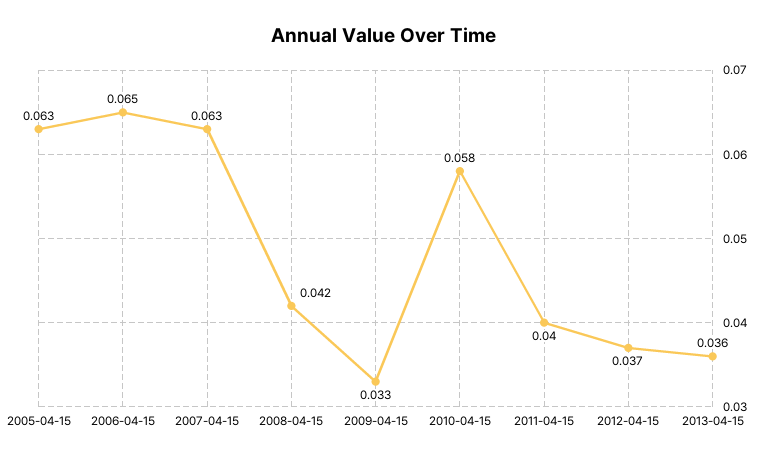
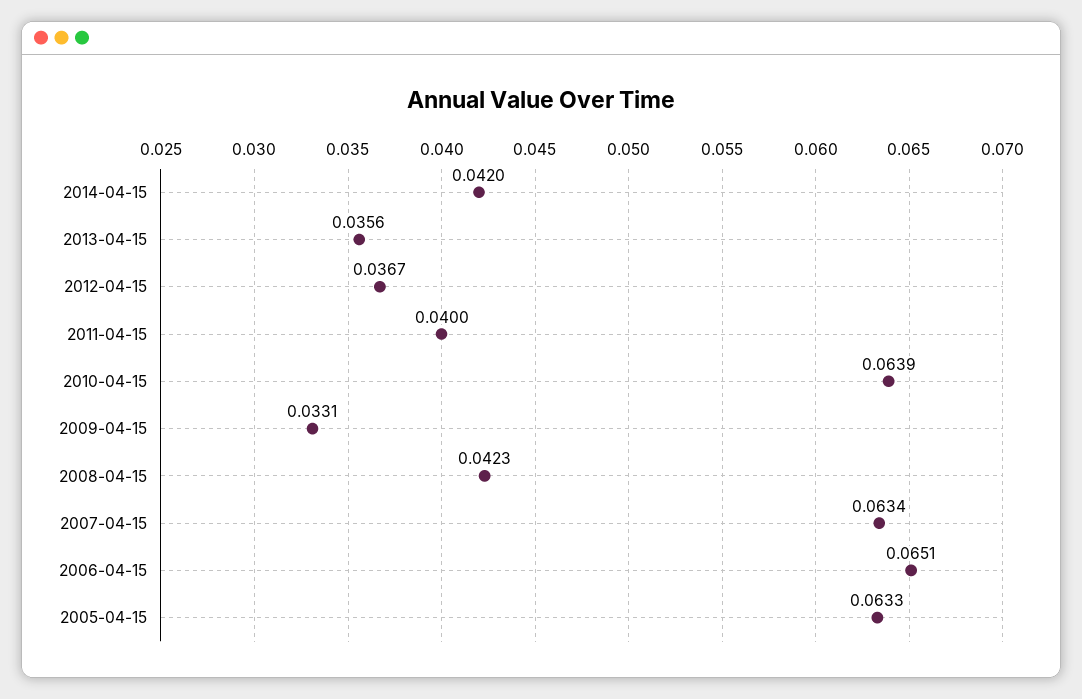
2010-04-15: 0.058 -> 0.0639
2014-04-15: none -> 0.042

